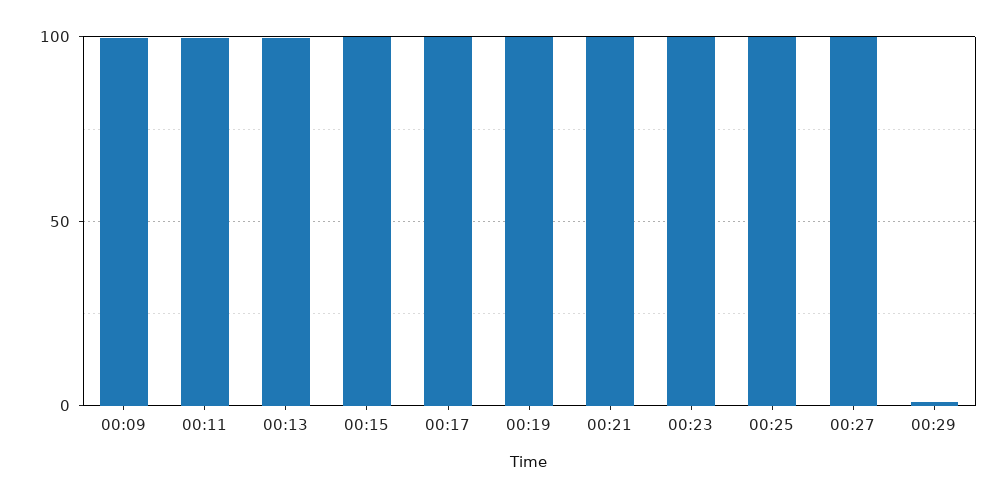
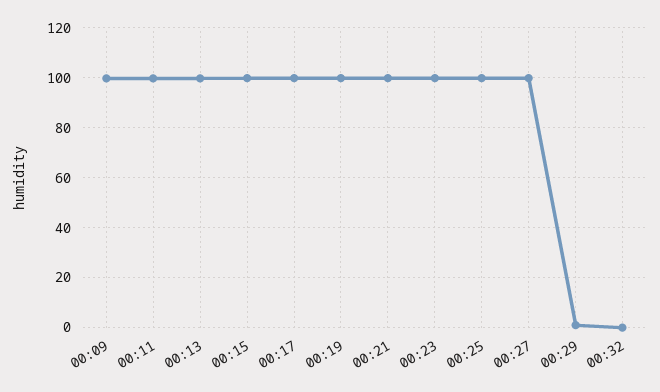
00:32: none -> 0

